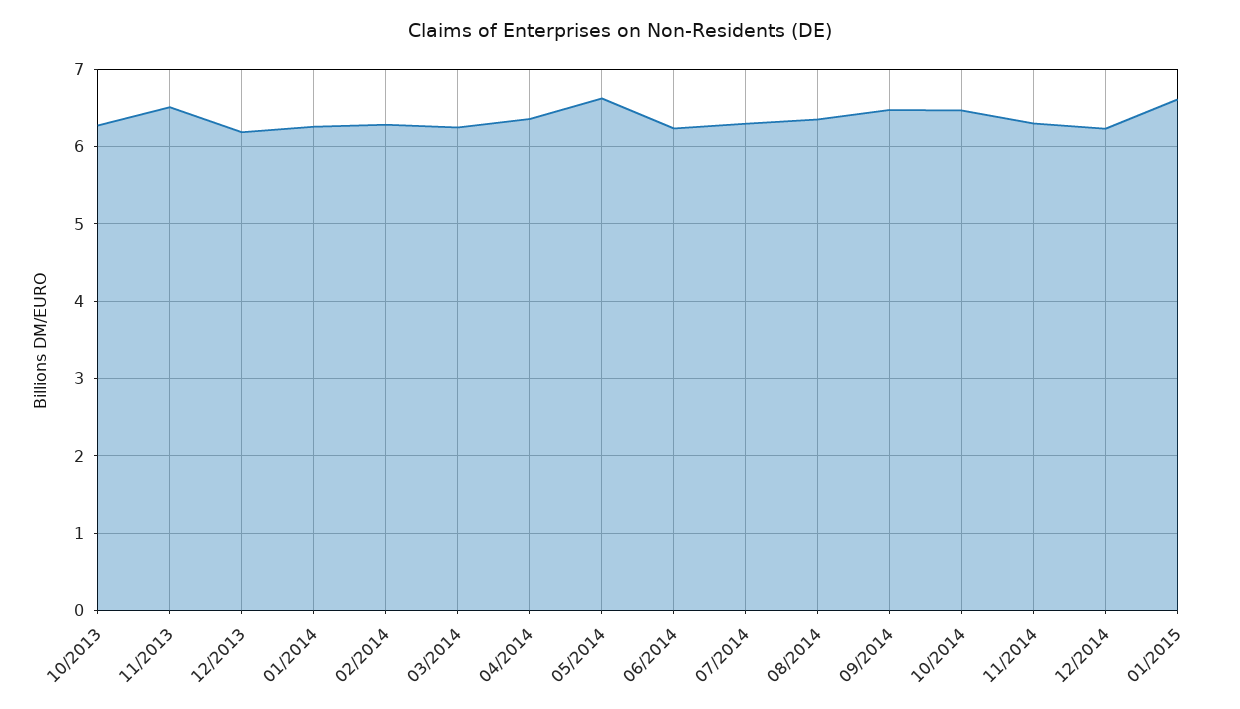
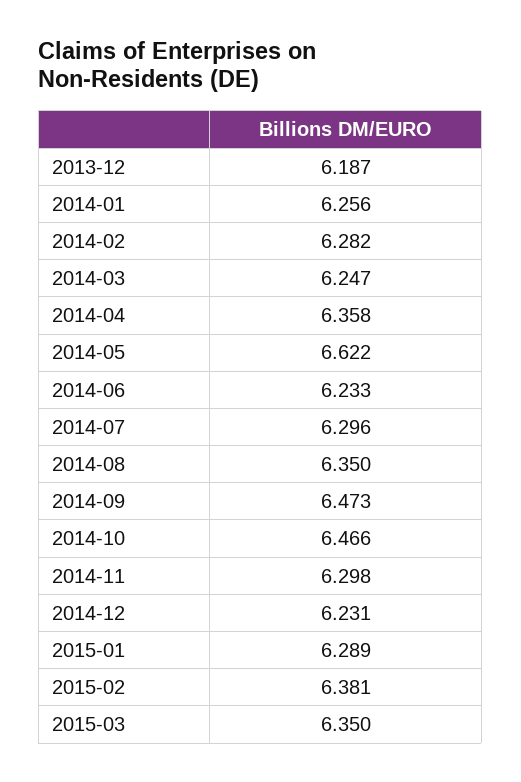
10/2013: 6.3 -> none
11/2013: 6.5 -> none
01/2015: 6.6 -> 6.289
2015-02: none -> 6.381
2015-03: none -> 6.35

